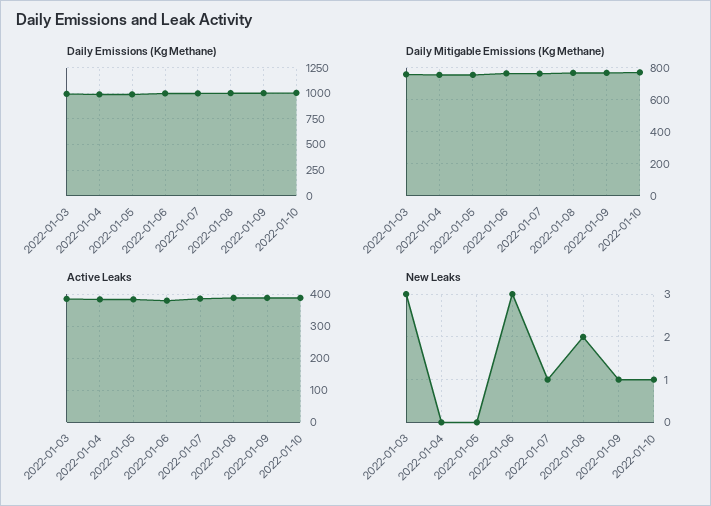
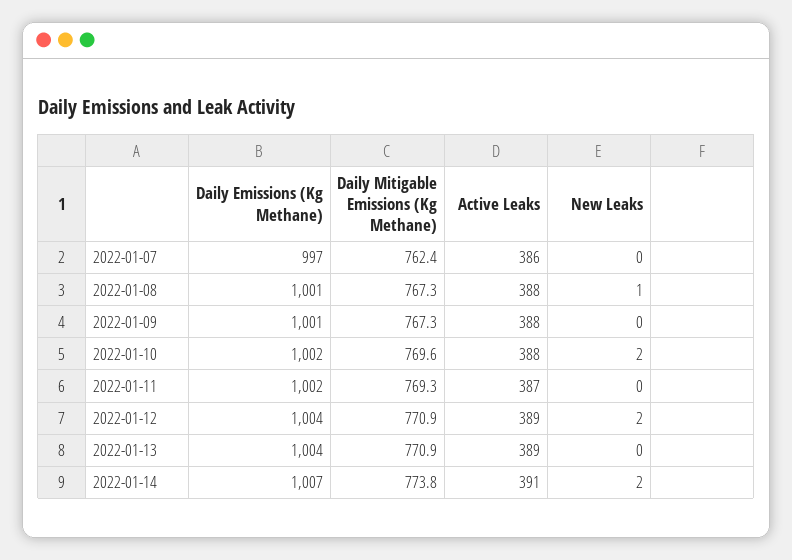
Daily Emissions (Kg Methane), 2022-01-03: 1000 -> none
Daily Emissions (Kg Methane), 2022-01-04: 1000 -> none
Daily Emissions (Kg Methane), 2022-01-05: 1000 -> none
Daily Emissions (Kg Methane), 2022-01-06: 1000 -> none
Daily Mitigable Emissions (Kg Methane), 2022-01-03: 750 -> none
Daily Mitigable Emissions (Kg Methane), 2022-01-04: 750 -> none
Daily Mitigable Emissions (Kg Methane), 2022-01-05: 750 -> none
Daily Mitigable Emissions (Kg Methane), 2022-01-06: 750 -> none
Active Leaks, 2022-01-03: 380 -> none
Active Leaks, 2022-01-04: 380 -> none
Active Leaks, 2022-01-05: 380 -> none
Active Leaks, 2022-01-06: 380 -> none
New Leaks, 2022-01-03: 3 -> none
New Leaks, 2022-01-04: 0 -> none
New Leaks, 2022-01-05: 0 -> none
New Leaks, 2022-01-06: 3 -> none
New Leaks, 2022-01-07: 1 -> 0
New Leaks, 2022-01-08: 2 -> 1
New Leaks, 2022-01-09: 1 -> 0
New Leaks, 2022-01-10: 1 -> 2
Daily Emissions (Kg Methane), 2022-01-11: none -> 1002
Daily Mitigable Emissions (Kg Methane), 2022-01-11: none -> 769.3
Active Leaks, 2022-01-11: none -> 387
New Leaks, 2022-01-11: none -> 0
Daily Emissions (Kg Methane), 2022-01-12: none -> 1004
Daily Mitigable Emissions (Kg Methane), 2022-01-12: none -> 770.9
Active Leaks, 2022-01-12: none -> 389
New Leaks, 2022-01-12: none -> 2
Daily Emissions (Kg Methane), 2022-01-13: none -> 1004
Daily Mitigable Emissions (Kg Methane), 2022-01-13: none -> 770.9
Active Leaks, 2022-01-13: none -> 389
New Leaks, 2022-01-13: none -> 0
Daily Emissions (Kg Methane), 2022-01-14: none -> 1007
Daily Mitigable Emissions (Kg Methane), 2022-01-14: none -> 773.8
Active Leaks, 2022-01-14: none -> 391
New Leaks, 2022-01-14: none -> 2

